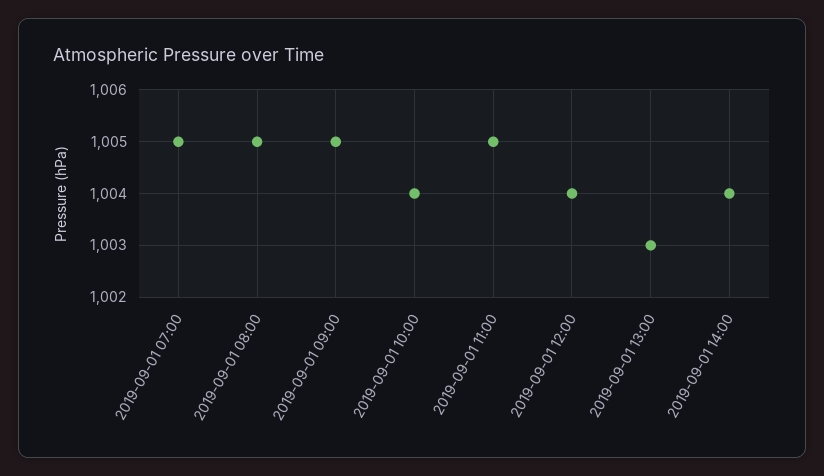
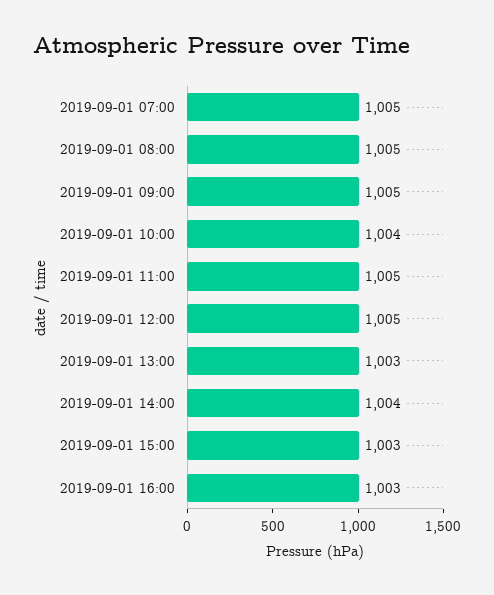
2019-09-01 12:00: 1004 -> 1005
2019-09-01 15:00: none -> 1003
2019-09-01 16:00: none -> 1003

